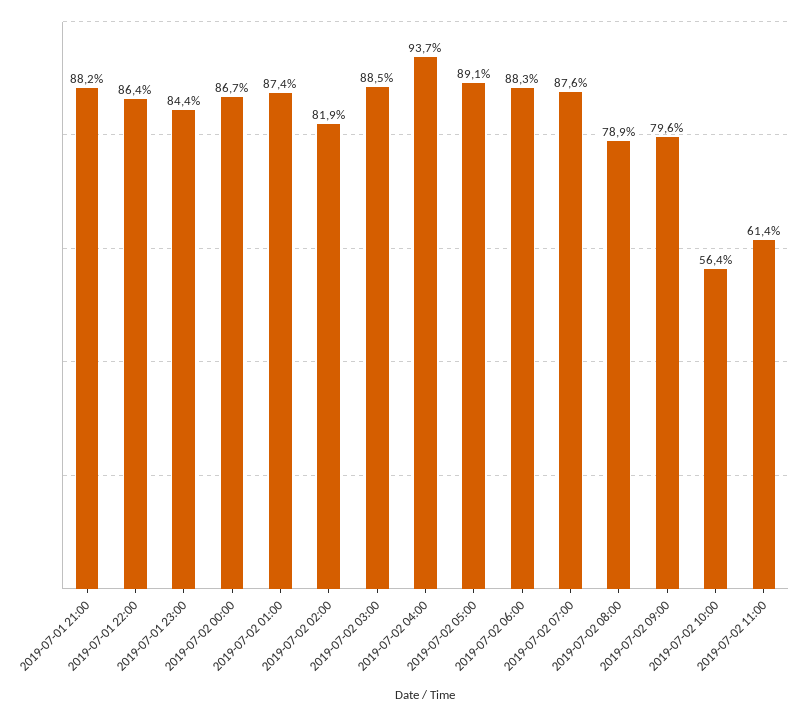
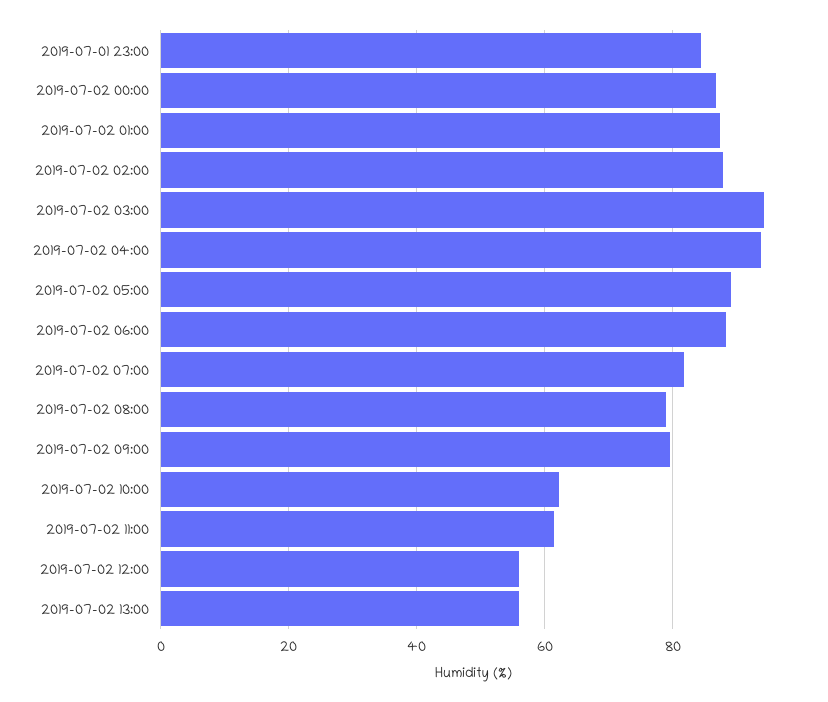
2019-07-01 21:00: 88.2 -> none
2019-07-01 22:00: 86.4 -> none
2019-07-02 02:00: 81.9 -> 88
2019-07-02 03:00: 88.5 -> 94
2019-07-02 07:00: 87.6 -> 82
2019-07-02 10:00: 56.4 -> 62
2019-07-02 12:00: none -> 56
2019-07-02 13:00: none -> 56

